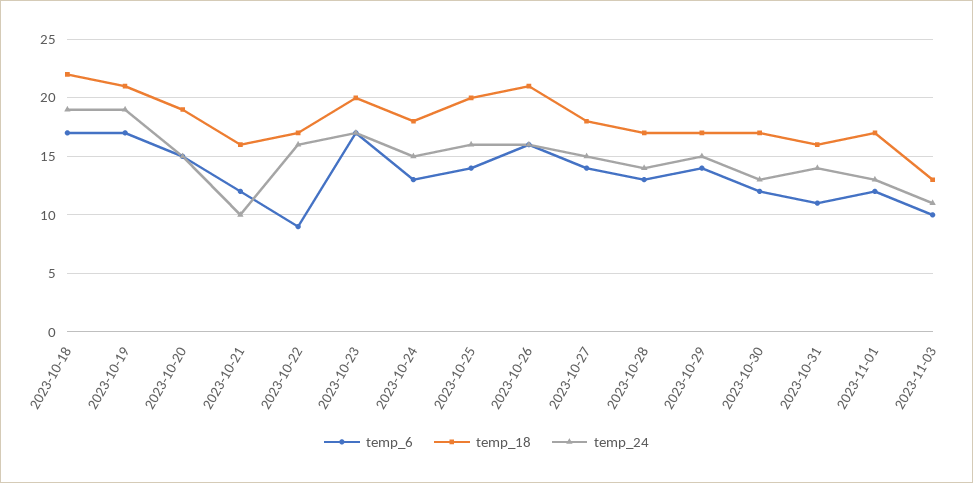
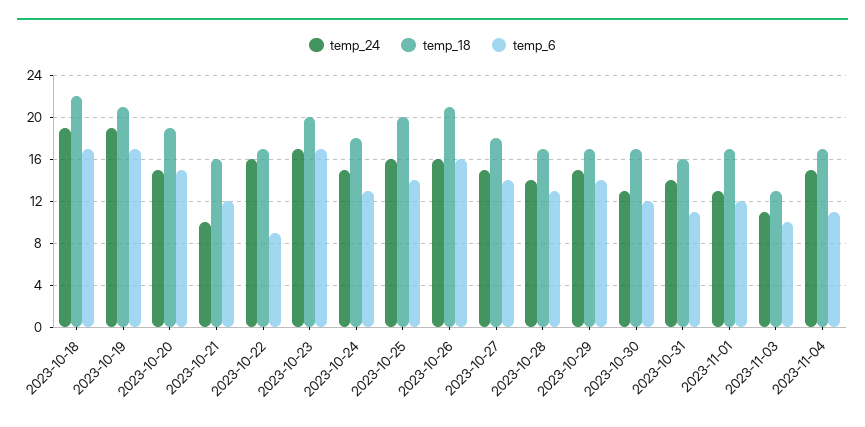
temp_24, 2023-11-04: none -> 15
temp_18, 2023-11-04: none -> 17
temp_6, 2023-11-04: none -> 11

